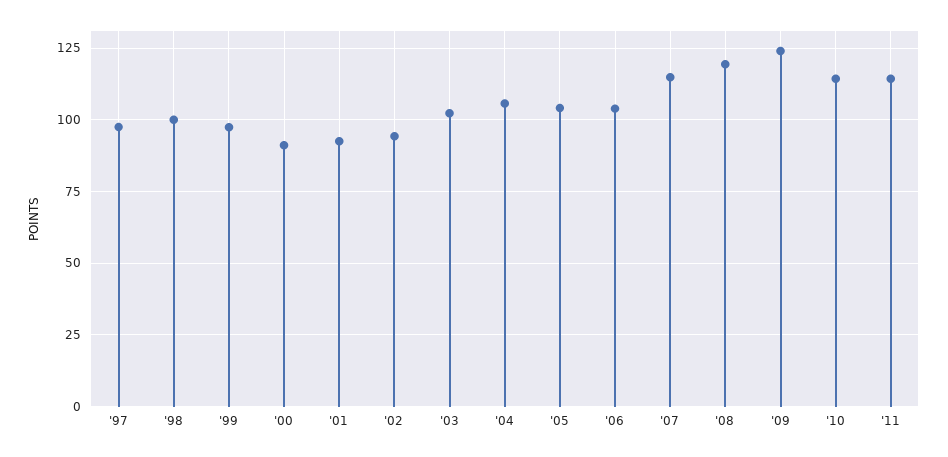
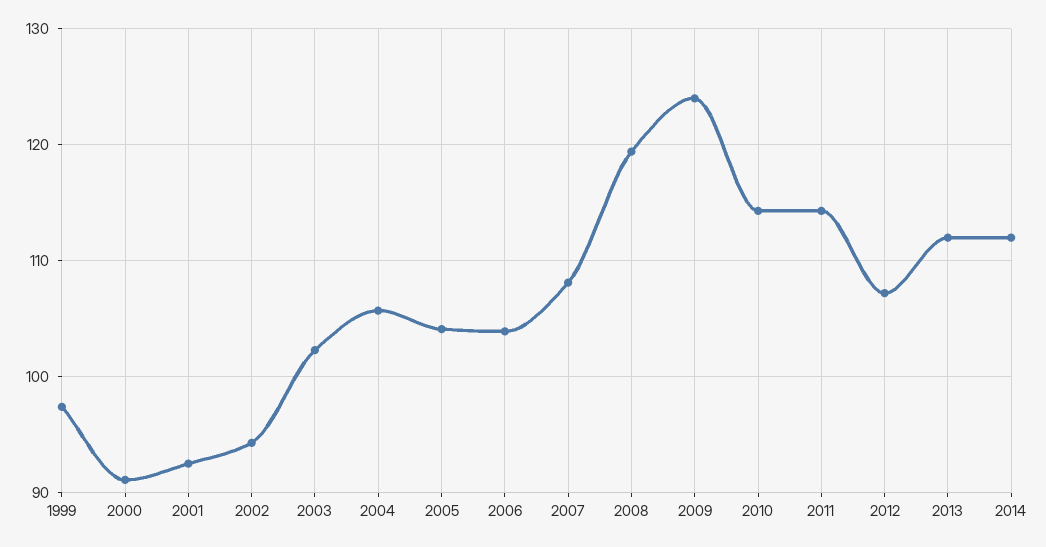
'97: 97.5 -> none
'98: 100 -> none
'07: 115 -> 108
2012: none -> 107
2013: none -> 112
2014: none -> 112

